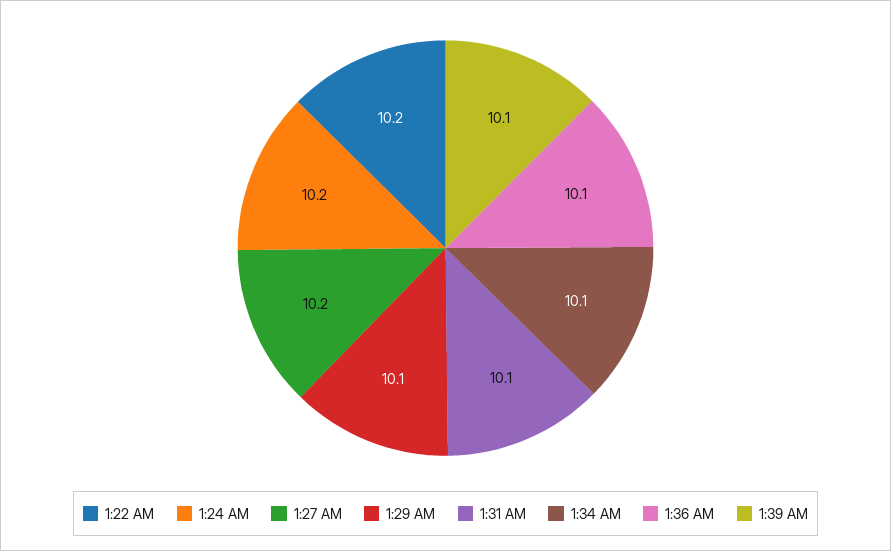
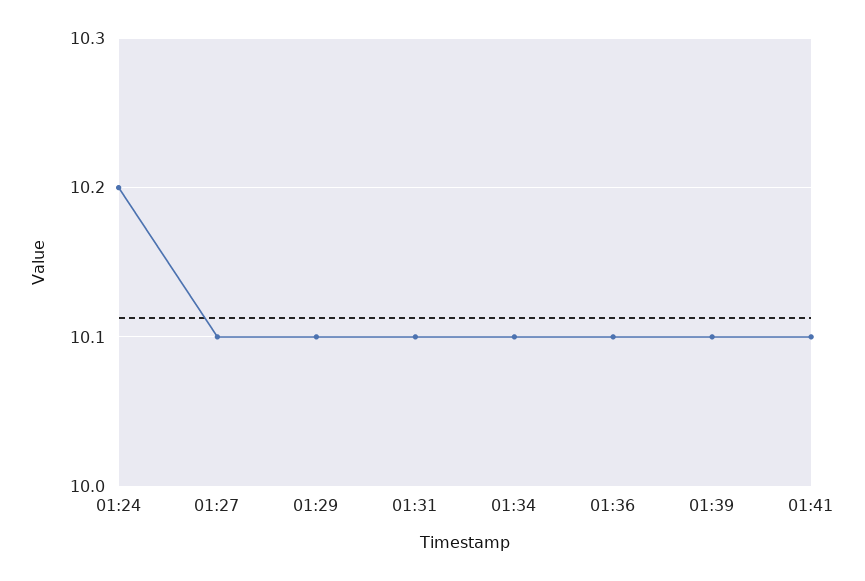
1:22 AM: 10.2 -> none
1:27 AM: 10.2 -> 10.1
01:41: none -> 10.1

